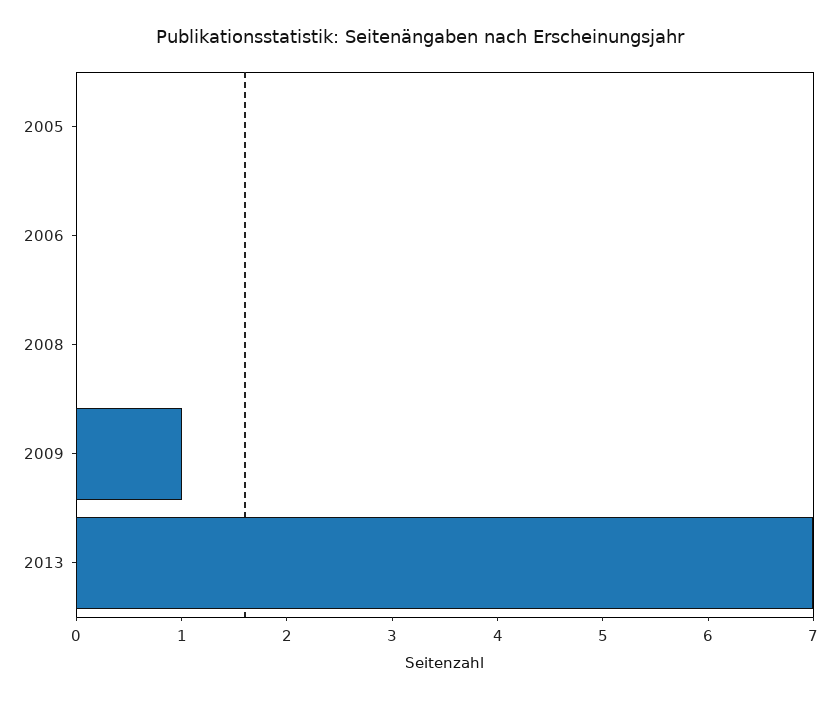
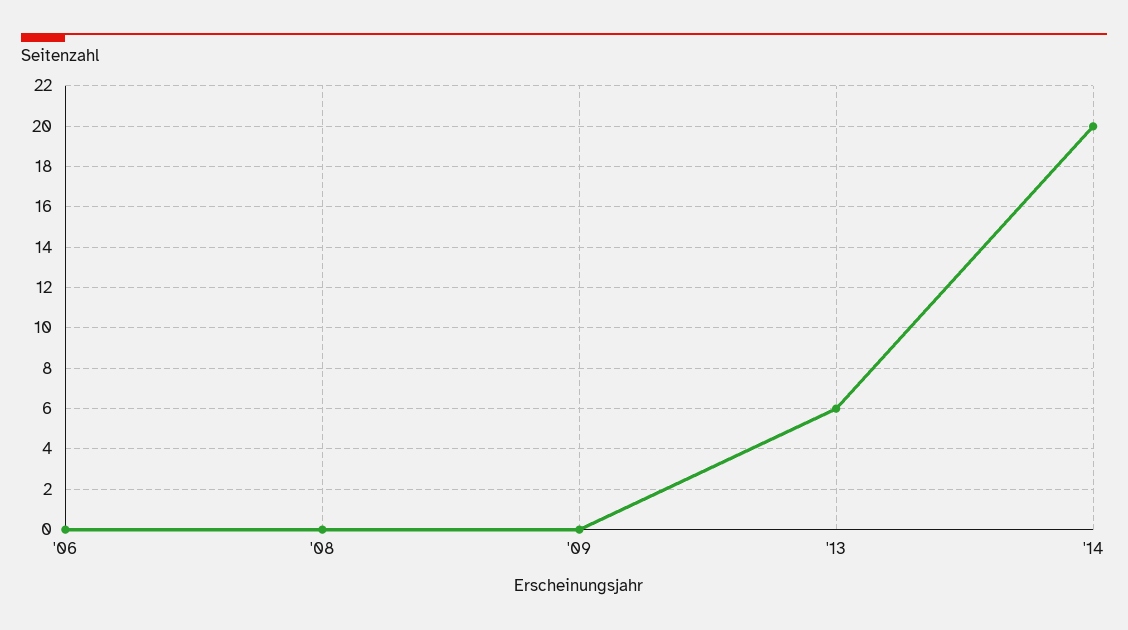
2005: 0 -> none
2009: 1 -> 0
2013: 7 -> 6
'14: none -> 20

